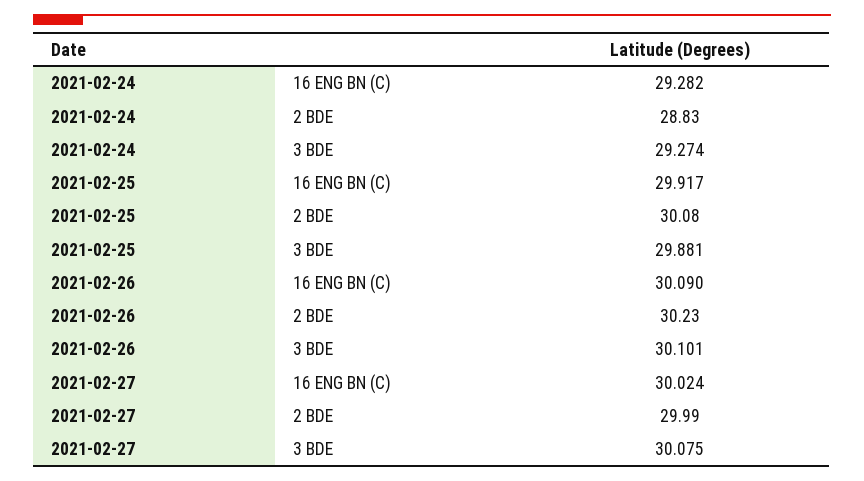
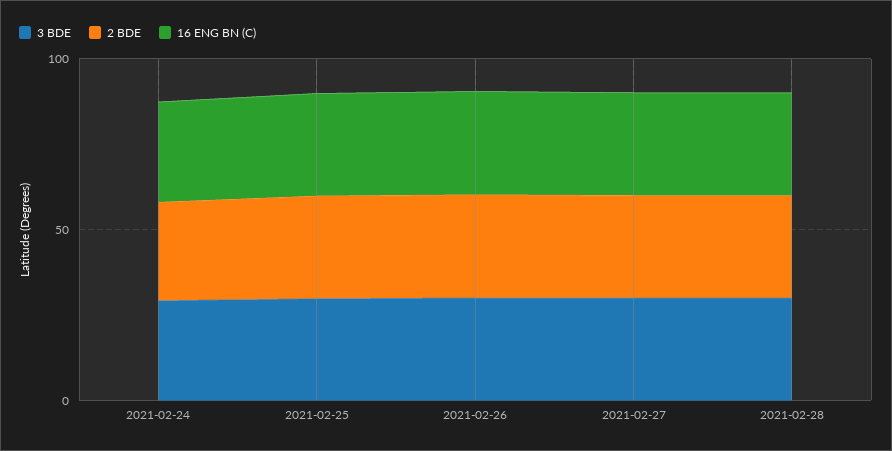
3 BDE, 2021-02-28: none -> 30
2 BDE, 2021-02-28: none -> 30
16 ENG BN (C), 2021-02-28: none -> 30

